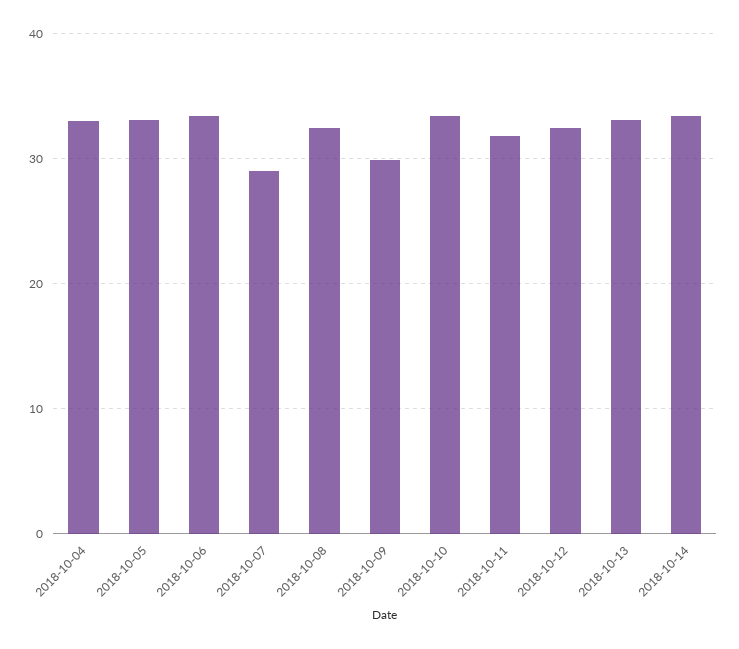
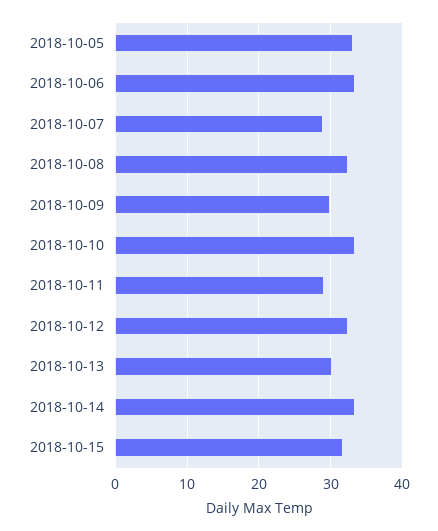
2018-10-04: 33 -> none
2018-10-11: 32 -> 29
2018-10-13: 33 -> 30
2018-10-15: none -> 32

